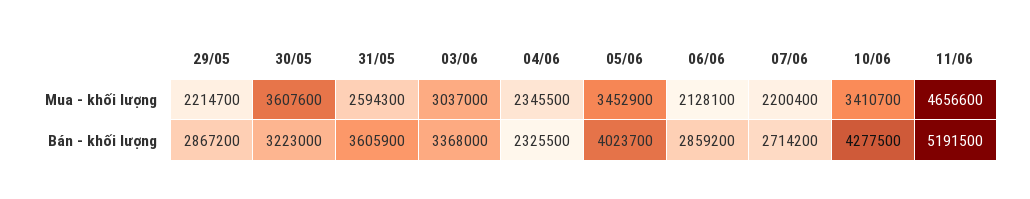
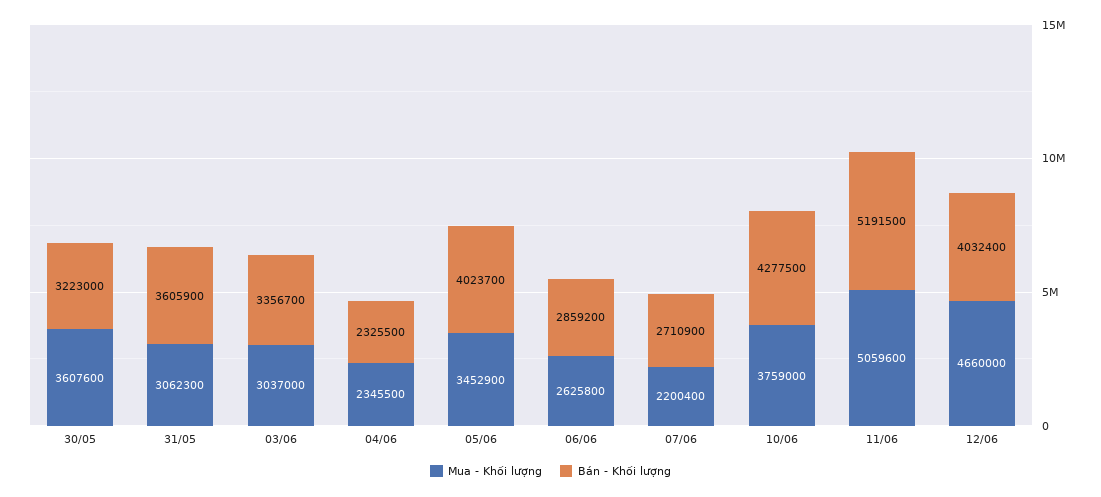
Mua - khối lượng, 29/05: 2214700 -> none
Mua - khối lượng, 31/05: 2594300 -> 3062300
Mua - khối lượng, 06/06: 2128100 -> 2625800
Mua - khối lượng, 10/06: 3410700 -> 3759000
Mua - khối lượng, 11/06: 4656600 -> 5059600
Bán - khối lượng, 29/05: 2867200 -> none
Bán - khối lượng, 03/06: 3368000 -> 3356700
Bán - khối lượng, 07/06: 2714200 -> 2710900
Mua - khối lượng, 12/06: none -> 4660000
Bán - khối lượng, 12/06: none -> 4032400

